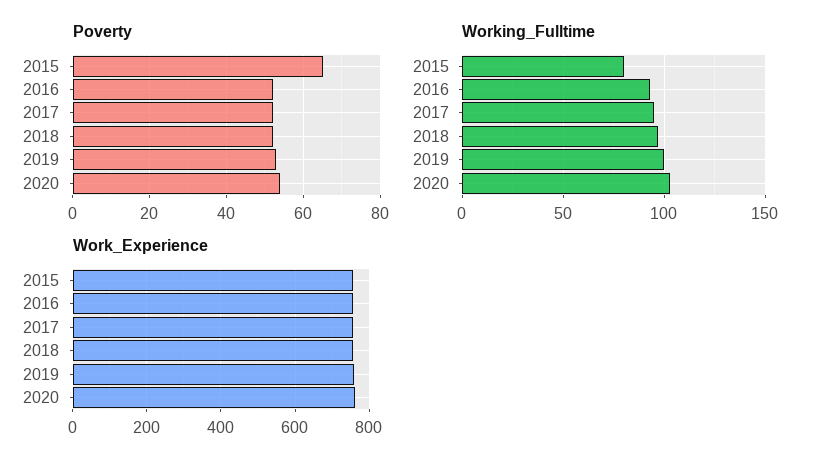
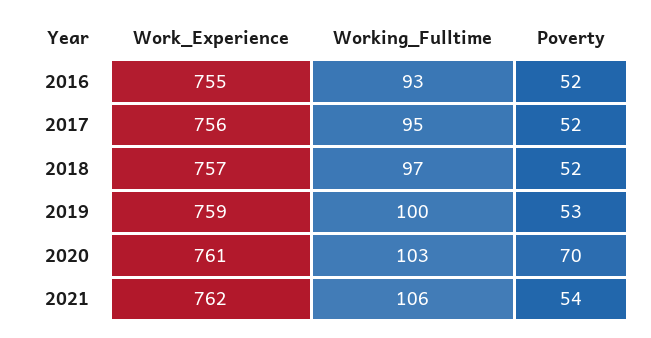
Poverty, 2015: 65 -> none
Poverty, 2020: 55 -> 70
Working_Fulltime, 2015: 80 -> none
Work_Experience, 2015: 760 -> none
Work_Experience, 2021: none -> 762
Working_Fulltime, 2021: none -> 106
Poverty, 2021: none -> 54

